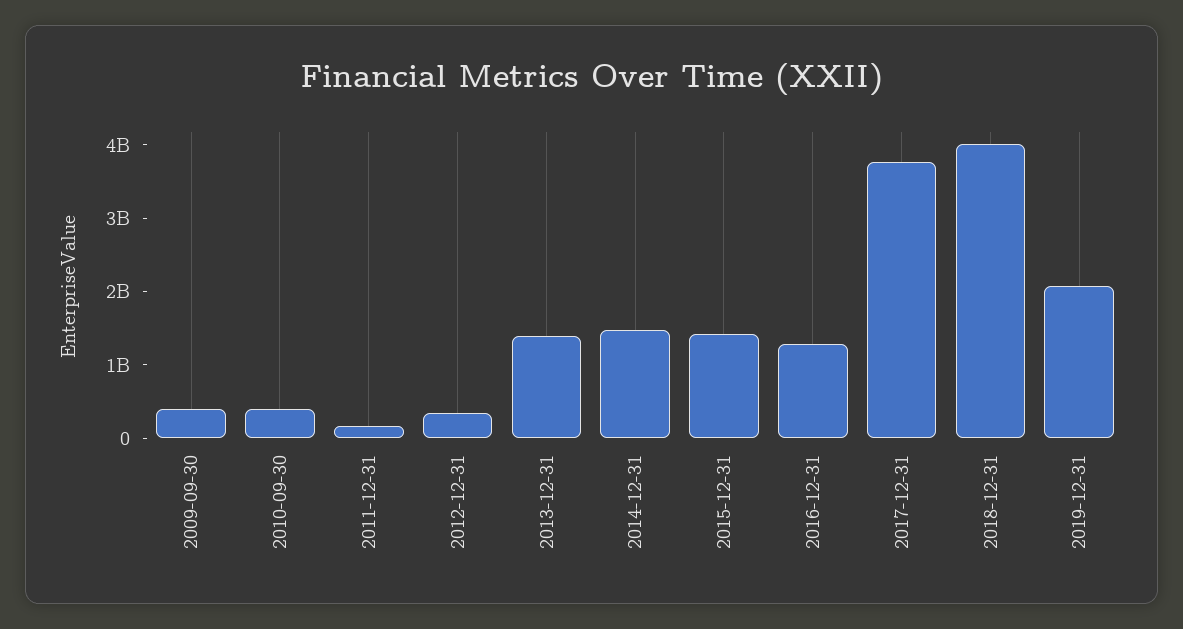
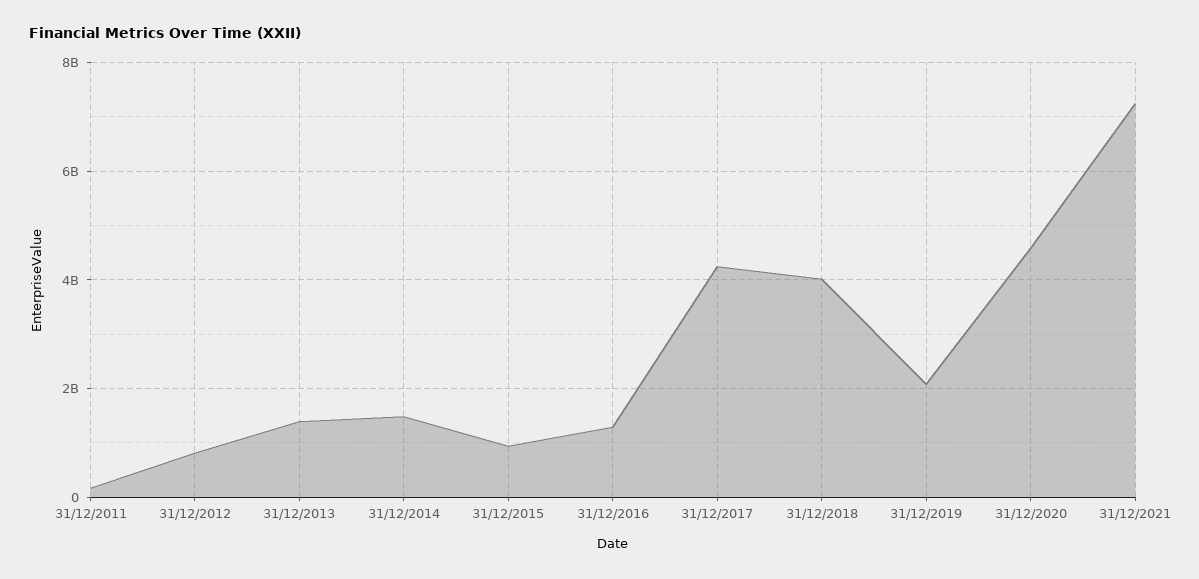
2009-09-30: 400000000 -> none
2010-09-30: 400000000 -> none
2012-12-31: 400000000 -> 800000000
2015-12-31: 1400000000 -> 1000000000
2017-12-31: 3800000000 -> 4200000000
31/12/2020: none -> 4600000000
31/12/2021: none -> 7200000000

